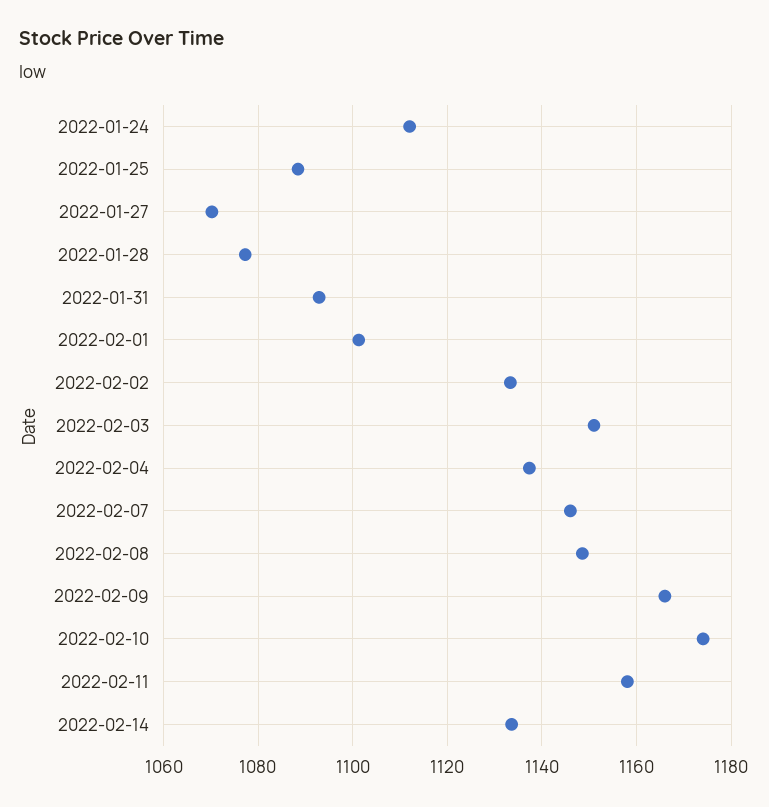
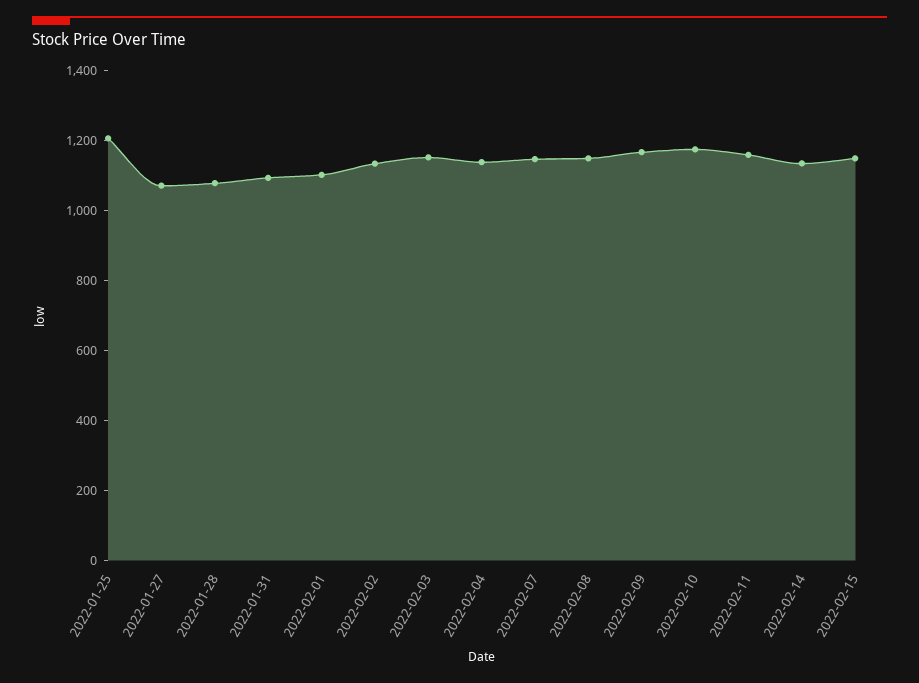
2022-01-24: 1112 -> none
2022-01-25: 1088 -> 1200
2022-02-15: none -> 1150

